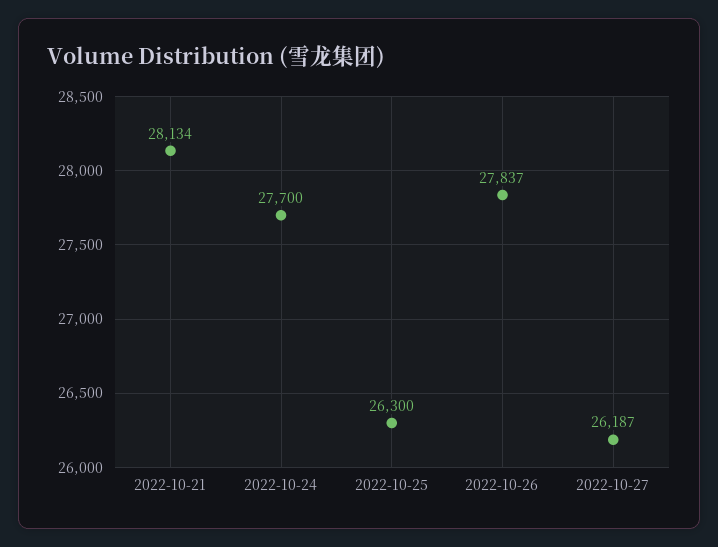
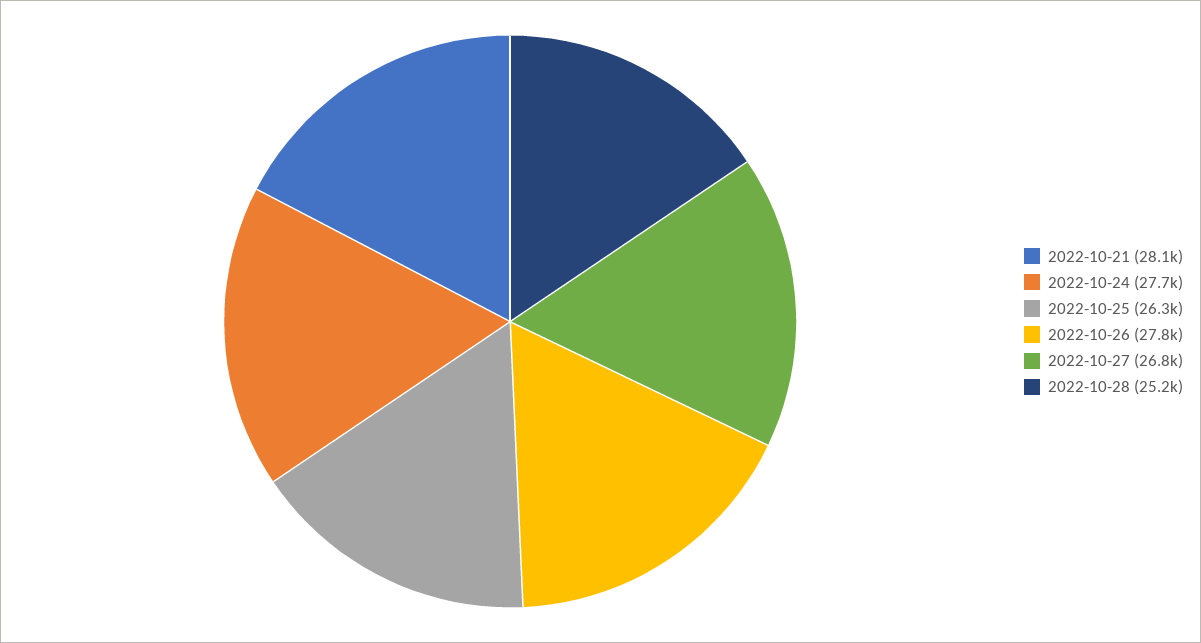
2022-10-27: 26187 -> 26800
2022-10-28: none -> 25200

